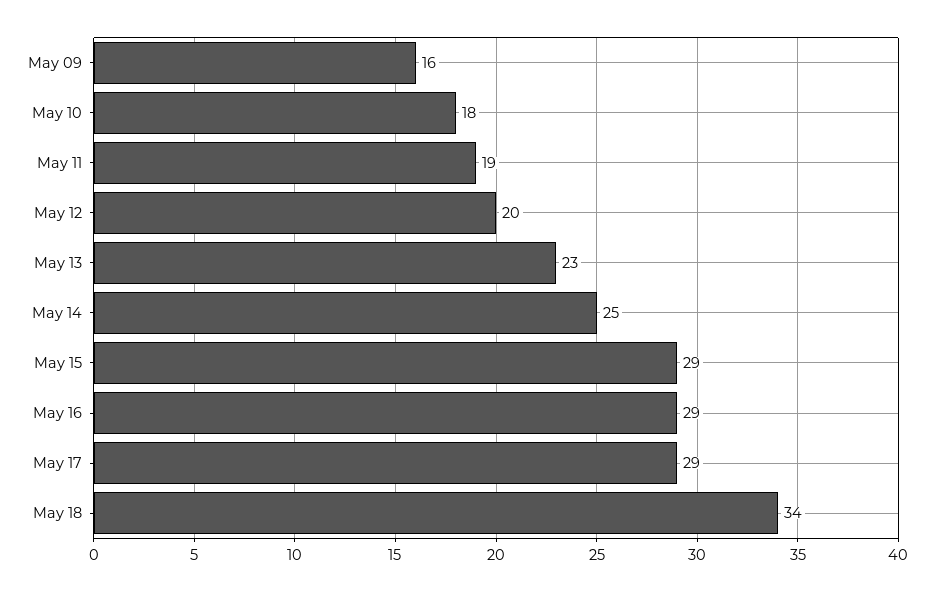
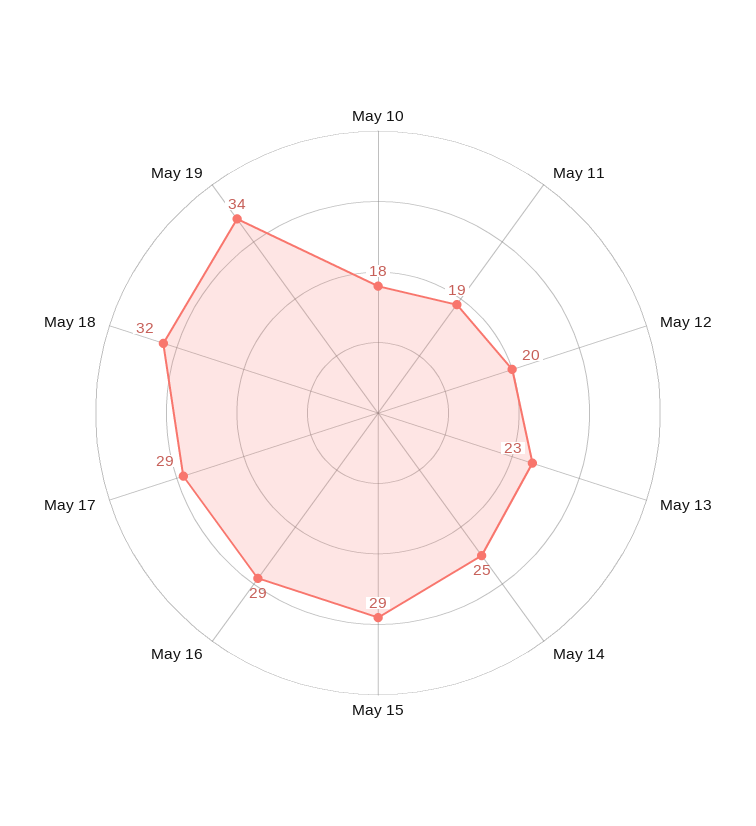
May 09: 16 -> none
May 18: 34 -> 32
May 19: none -> 34

